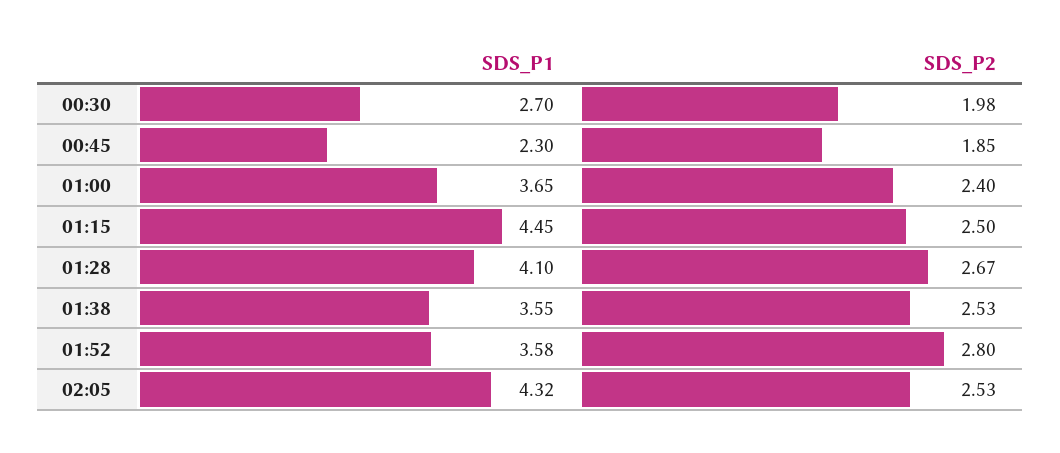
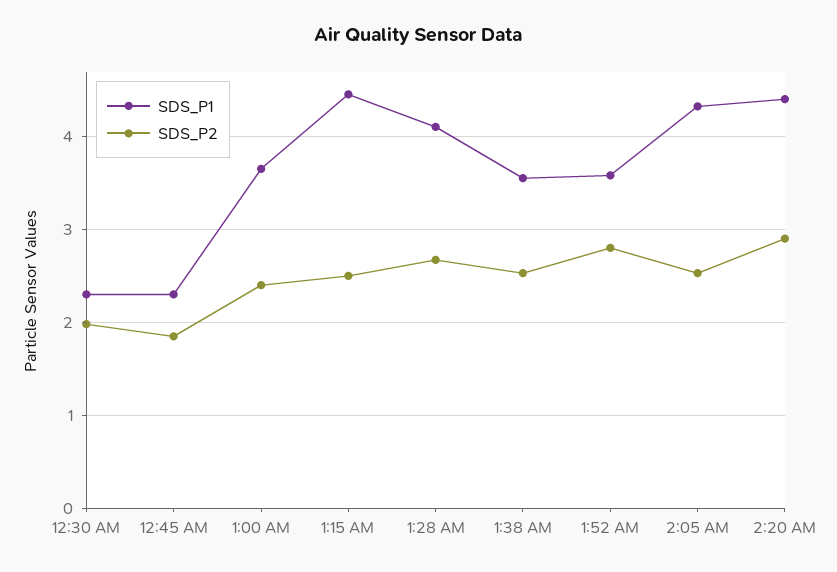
SDS_P1, 00:30: 2.7 -> 2.3
SDS_P1, 2:20 AM: none -> 4.4
SDS_P2, 2:20 AM: none -> 2.9

